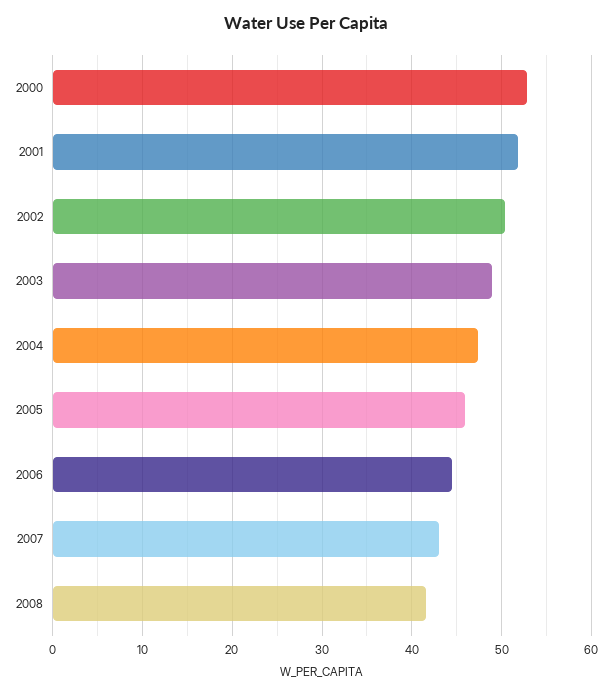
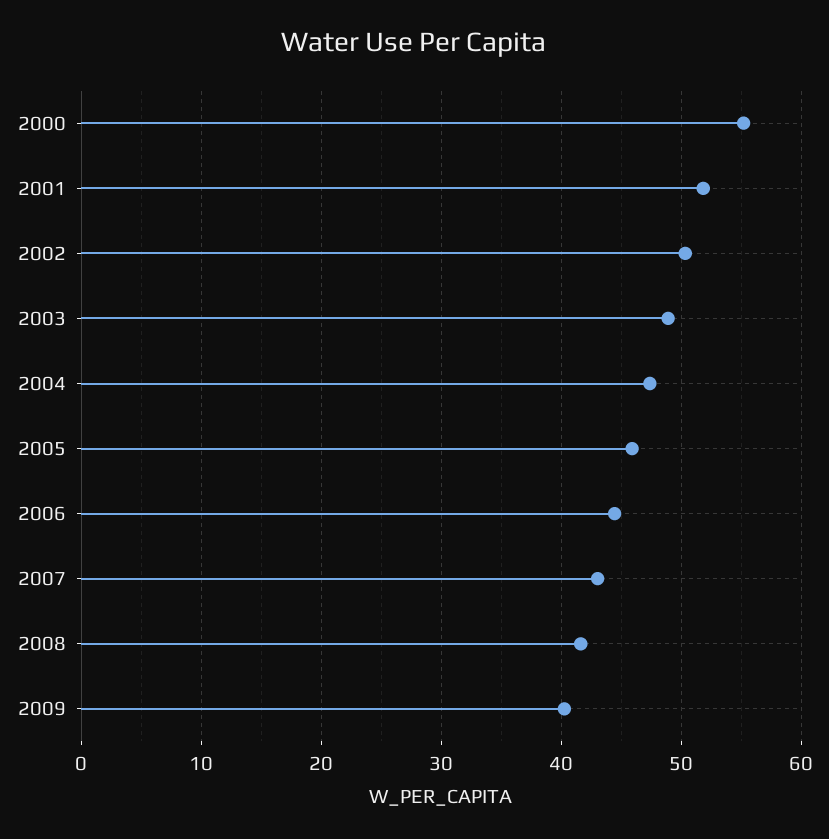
2000: 53 -> 55
2009: none -> 40

